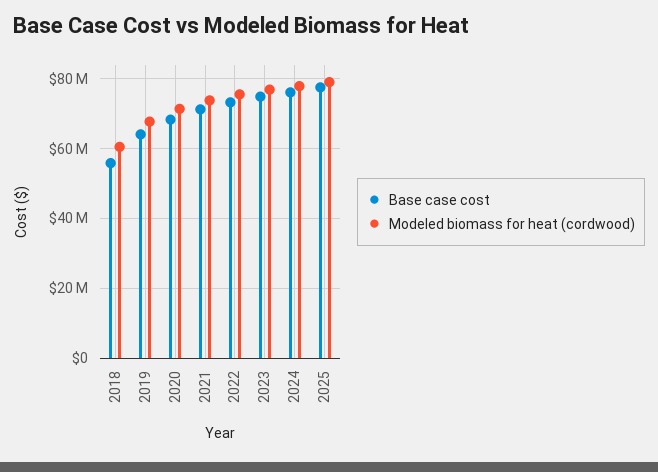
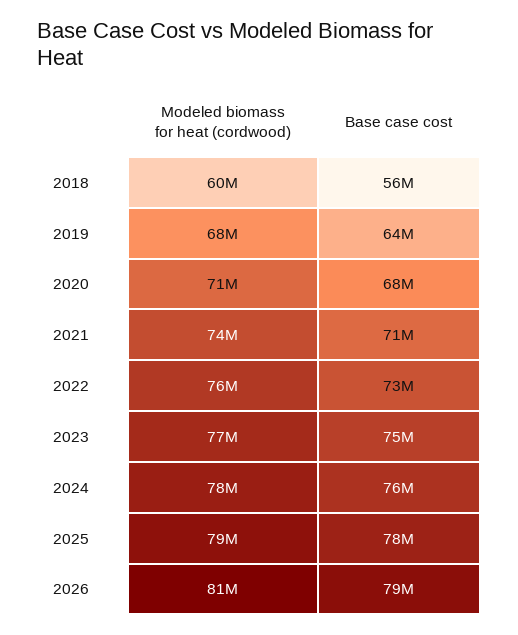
Modeled biomass for heat (cordwood), 2026: none -> 81000000
Base case cost, 2026: none -> 79000000

